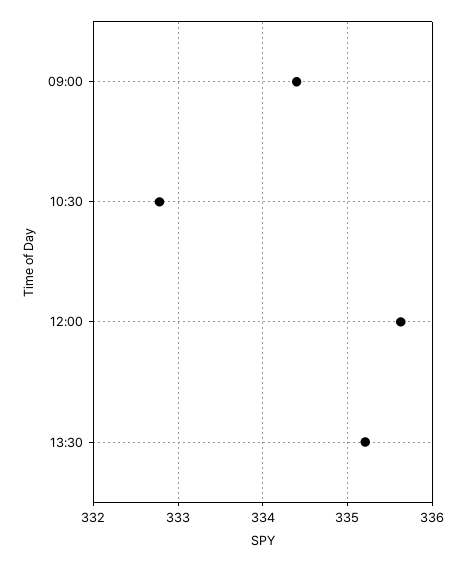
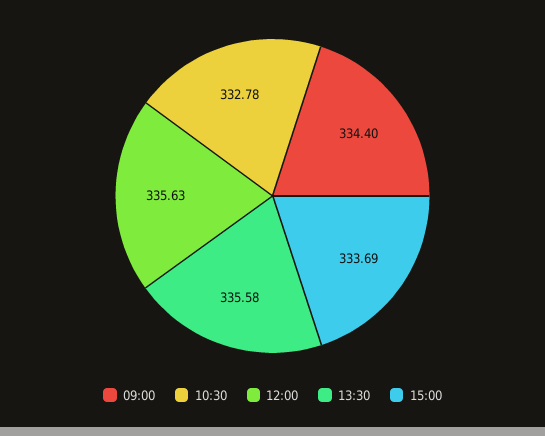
13:30: 335.2 -> 335.58
15:00: none -> 333.69

